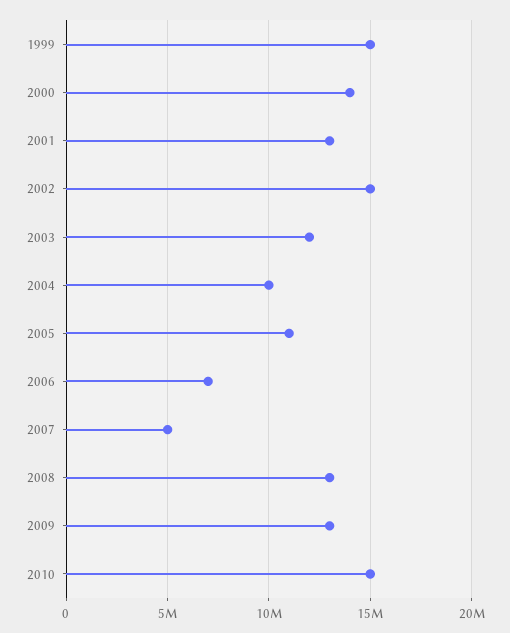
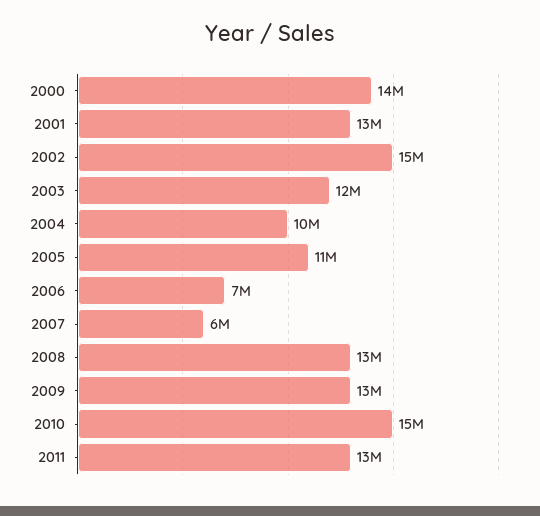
1999: 15000000 -> none
2007: 5000000 -> 6000000
2011: none -> 13000000

